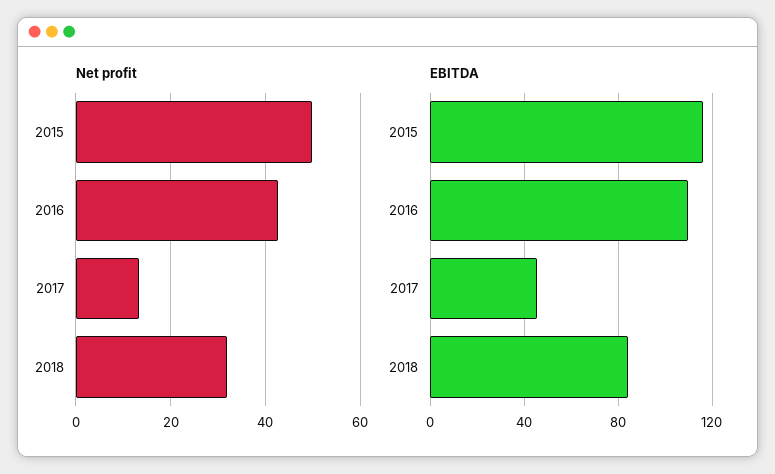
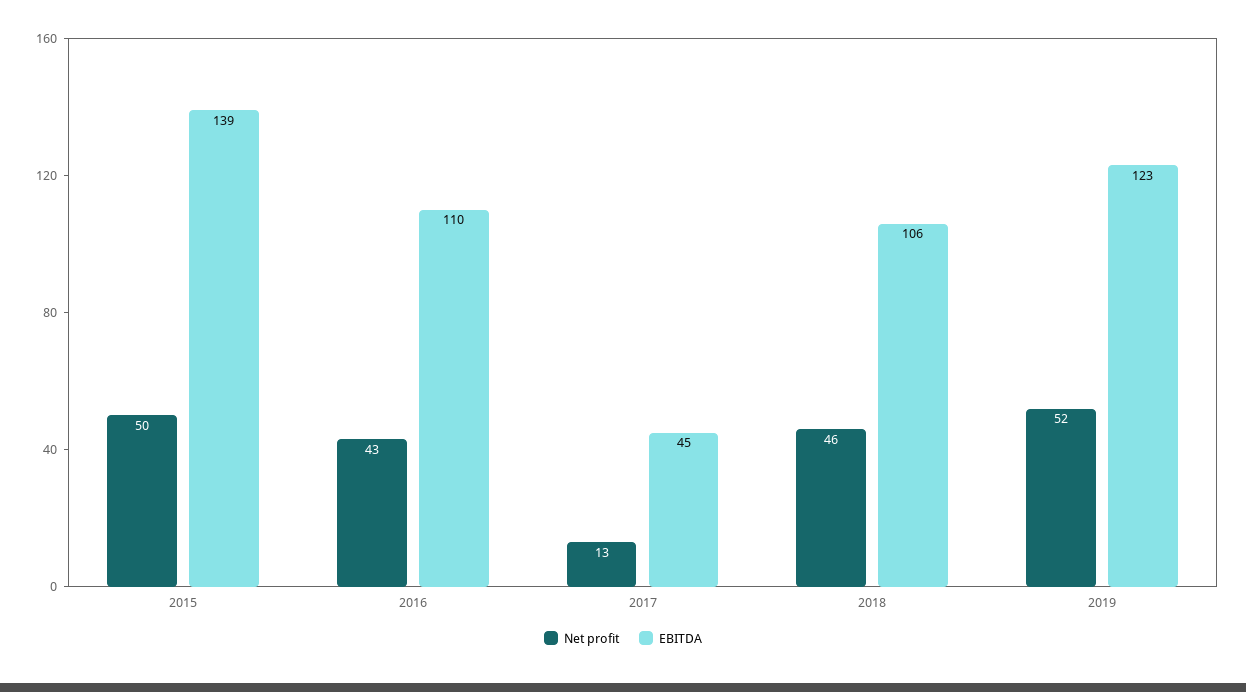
Net profit, 2018: 32 -> 46
EBITDA, 2015: 115 -> 139
EBITDA, 2018: 85 -> 106
Net profit, 2019: none -> 52
EBITDA, 2019: none -> 123

